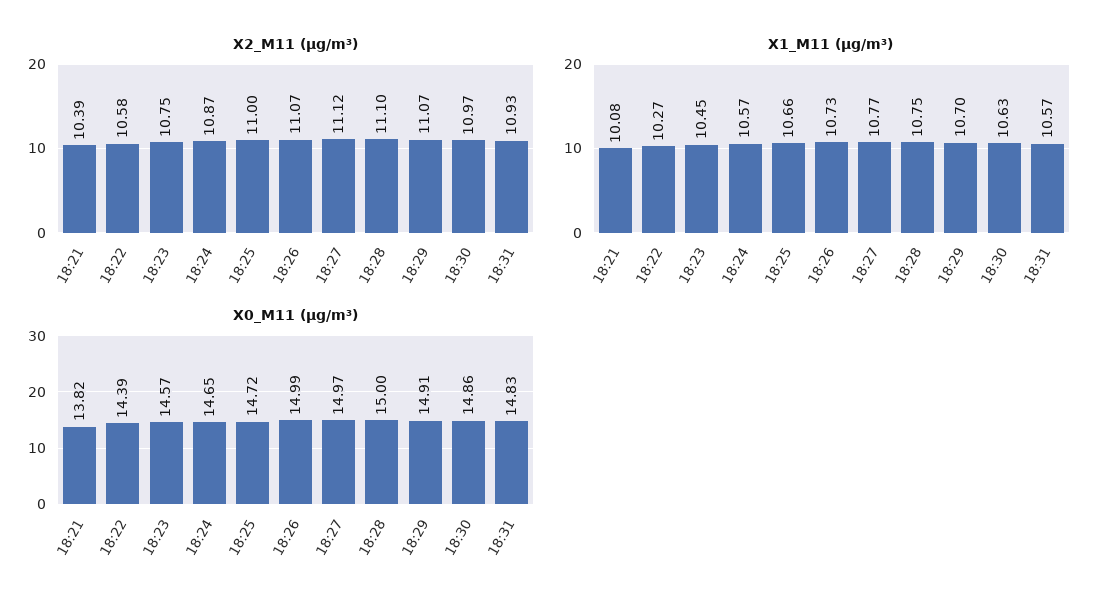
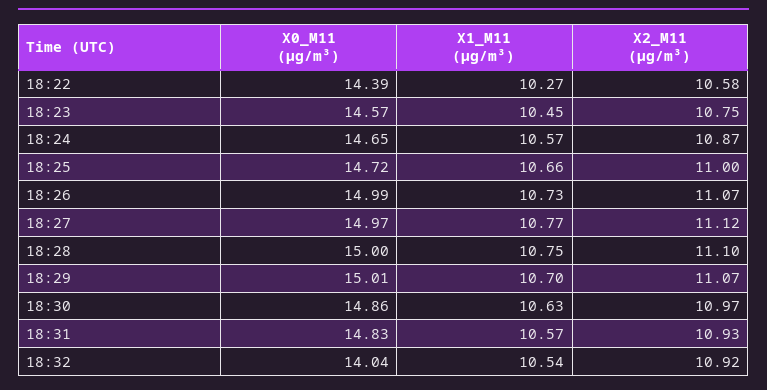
X2_M11 (μg/m³), 18:21: 10.39 -> none
X1_M11 (μg/m³), 18:21: 10.08 -> none
X0_M11 (μg/m³), 18:21: 13.82 -> none
X0_M11 (μg/m³), 18:29: 14.91 -> 15.01
X0_M11 (μg/m³), 18:32: none -> 14.04
X1_M11 (μg/m³), 18:32: none -> 10.54
X2_M11 (μg/m³), 18:32: none -> 10.92

